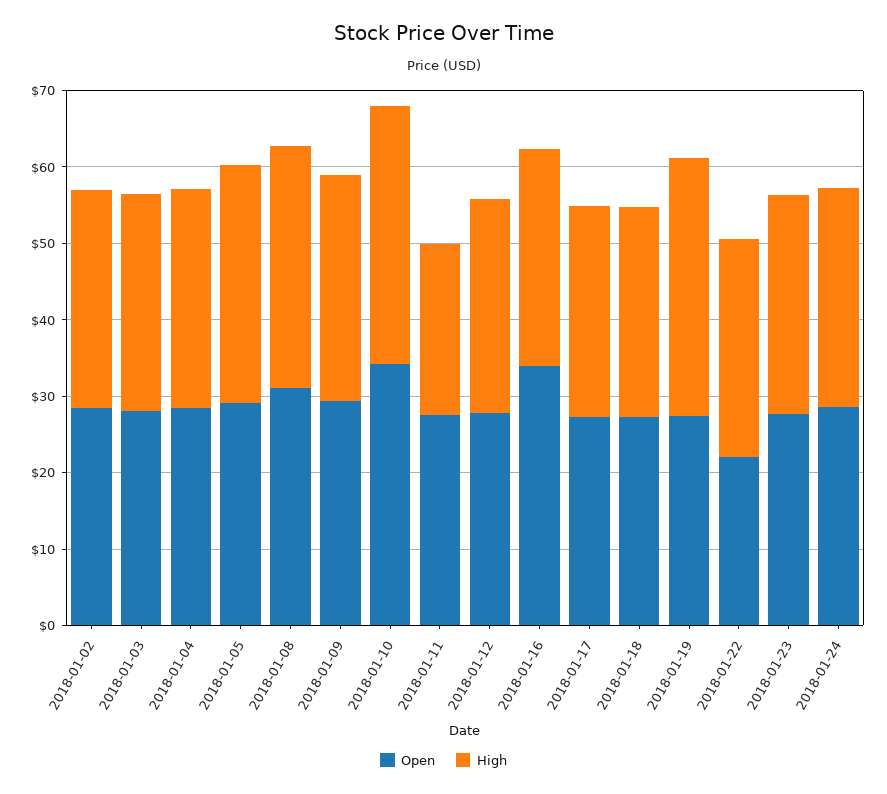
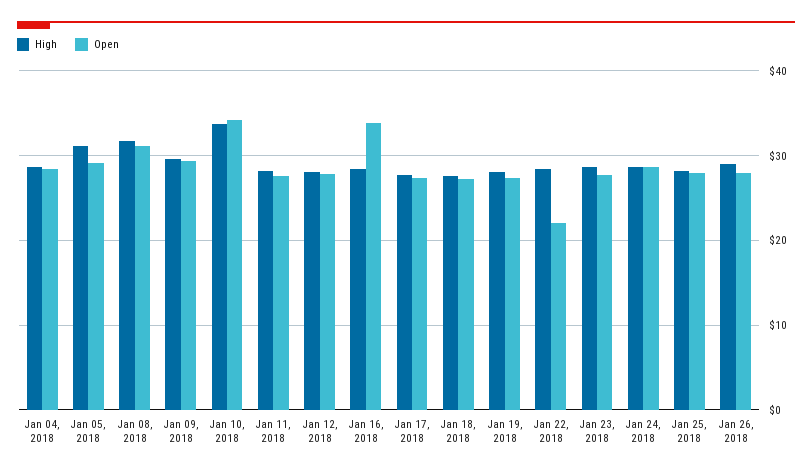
Open, 2018-01-02: 28 -> none
High, 2018-01-02: 28 -> none
Open, 2018-01-03: 28 -> none
High, 2018-01-03: 28 -> none
High, 2018-01-11: 22 -> 28
High, 2018-01-19: 34 -> 28
High, Jan 25, 2018: none -> 28
Open, Jan 25, 2018: none -> 28
High, Jan 26, 2018: none -> 29
Open, Jan 26, 2018: none -> 28

